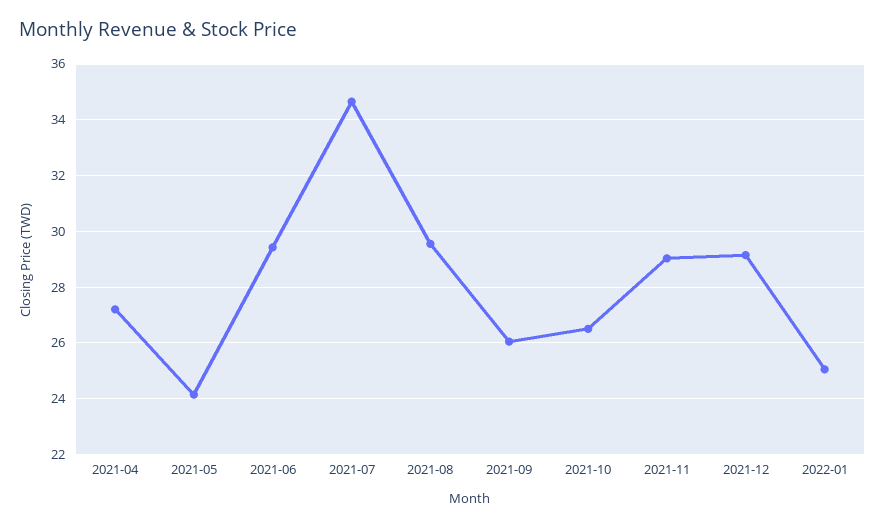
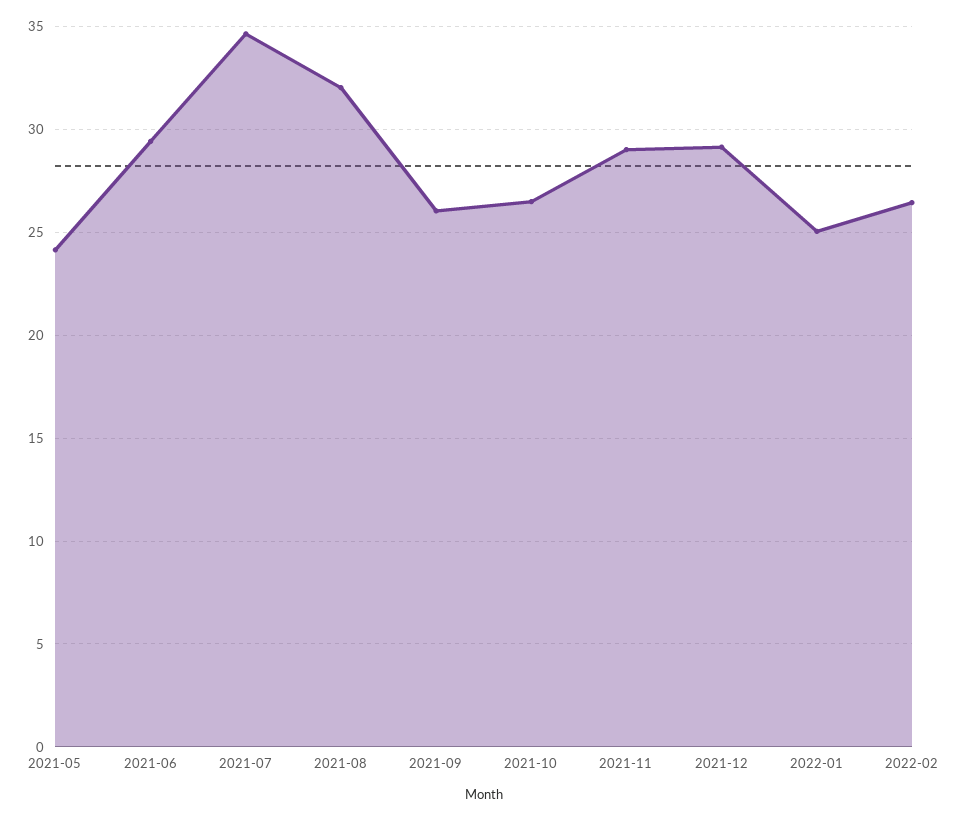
2021-04: 27.25 -> none
2021-08: 29.5 -> 32
2022-02: none -> 26.5

